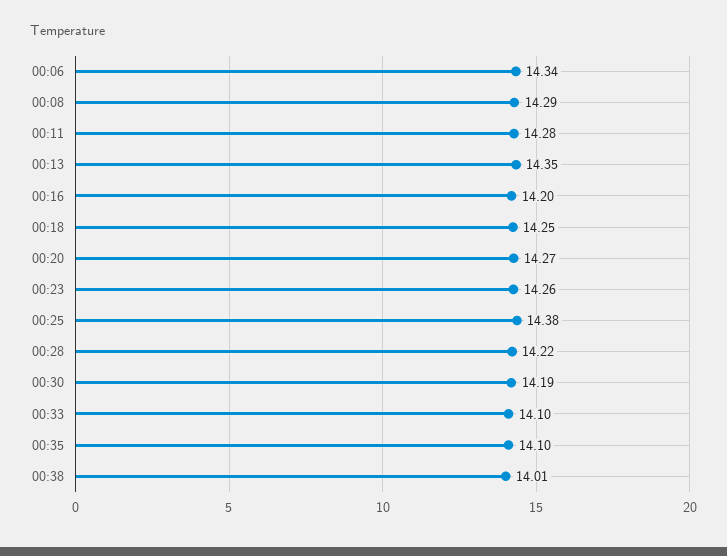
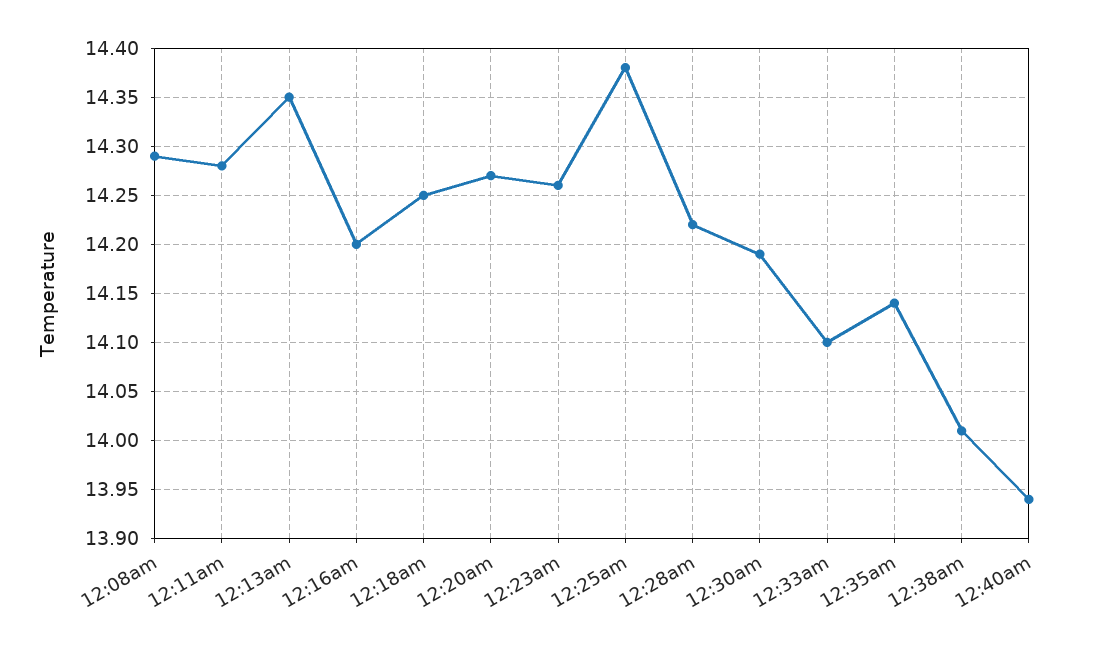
00:06: 14.34 -> none
00:35: 14.1 -> 14.14
12:40am: none -> 13.94

